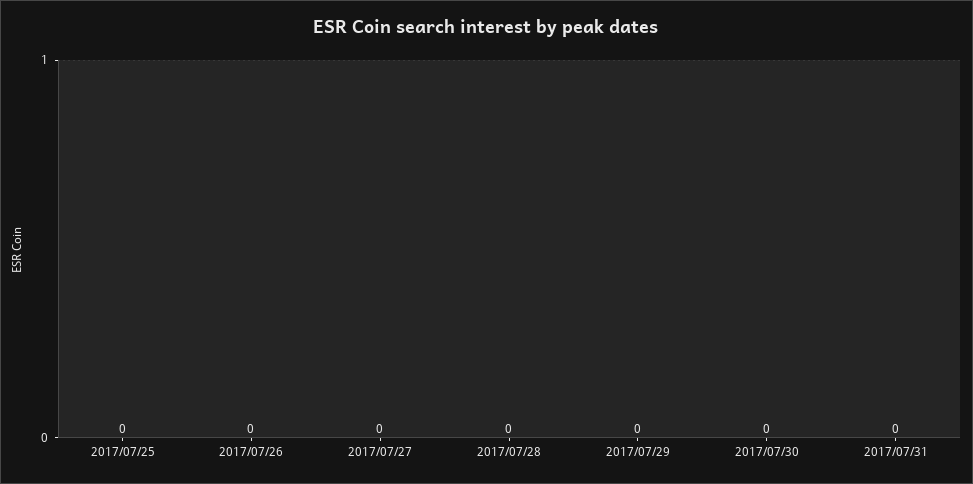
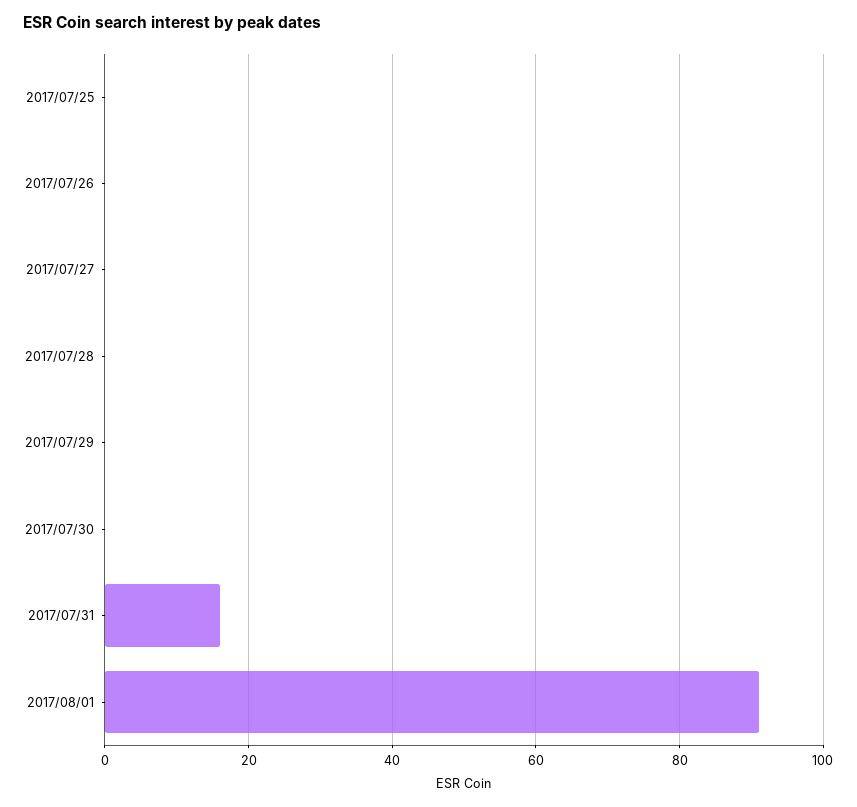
2017/07/31: 0 -> 15
2017/08/01: none -> 90

